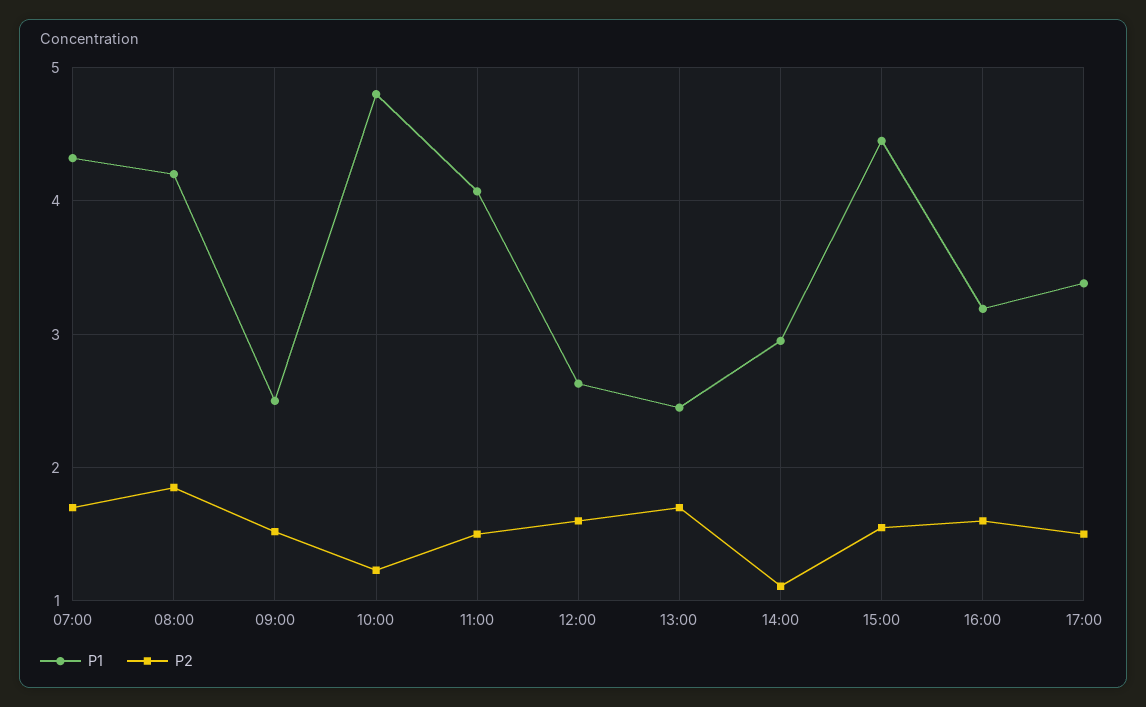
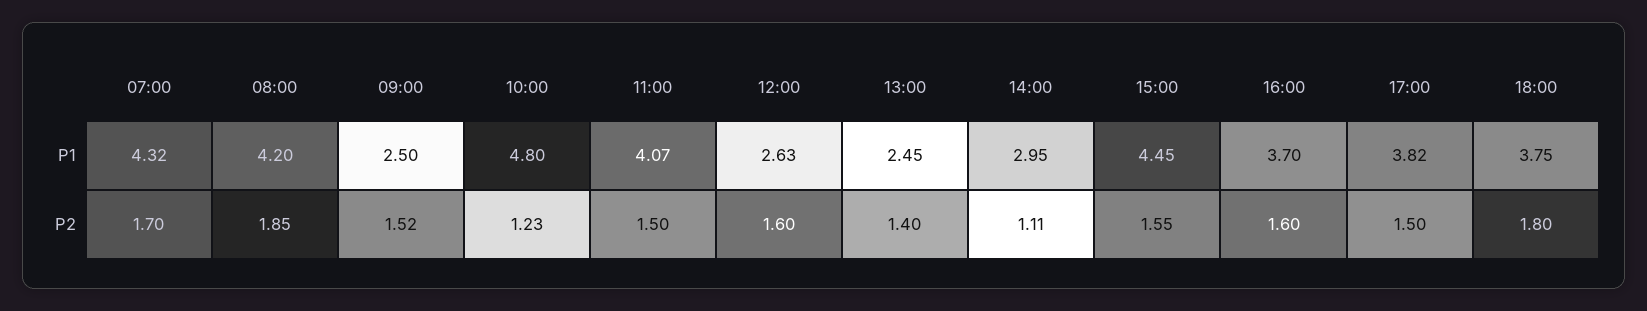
P2, 13:00: 1.7 -> 1.4
P1, 16:00: 3.2 -> 3.7
P1, 17:00: 3.4 -> 3.82
P1, 18:00: none -> 3.75
P2, 18:00: none -> 1.8

